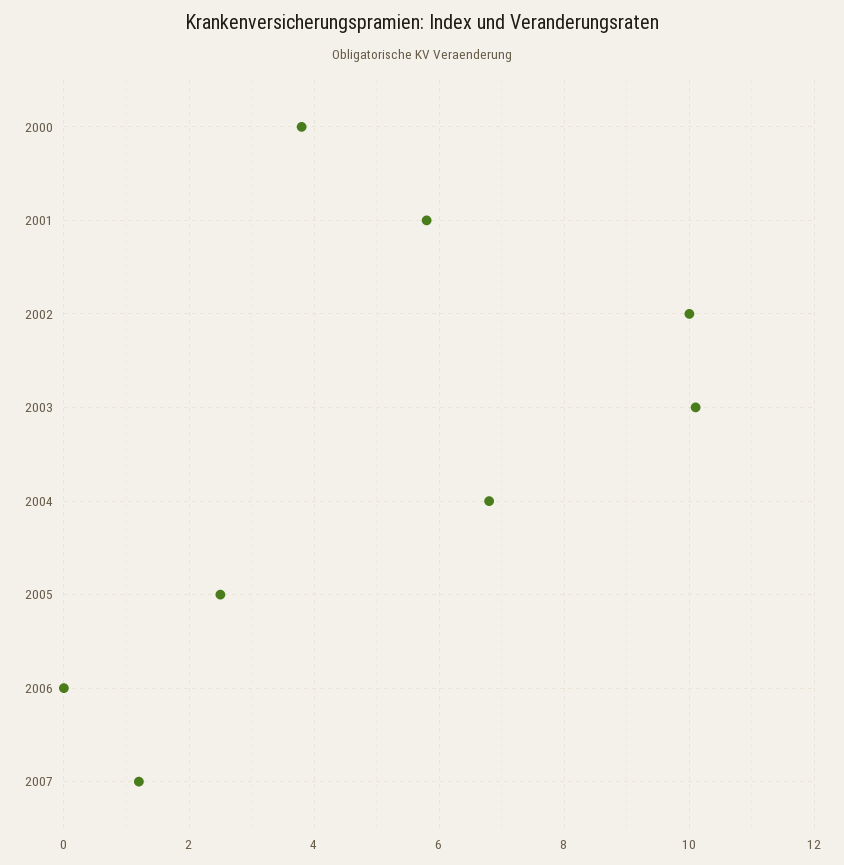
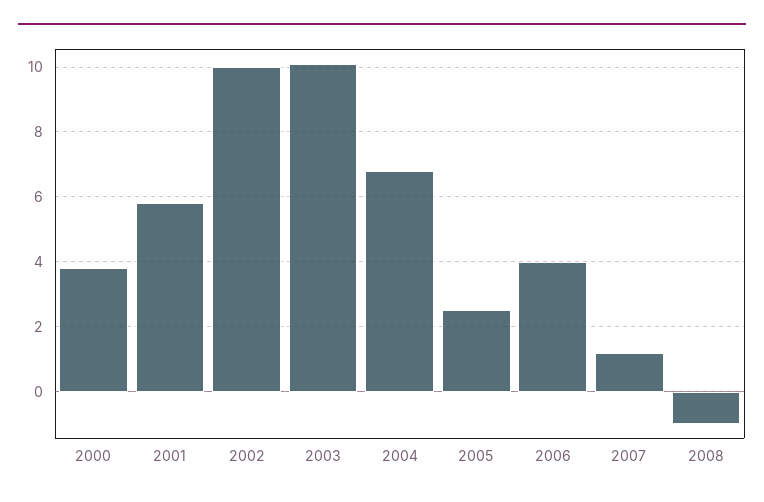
2006: 0 -> 4
2008: none -> -1

